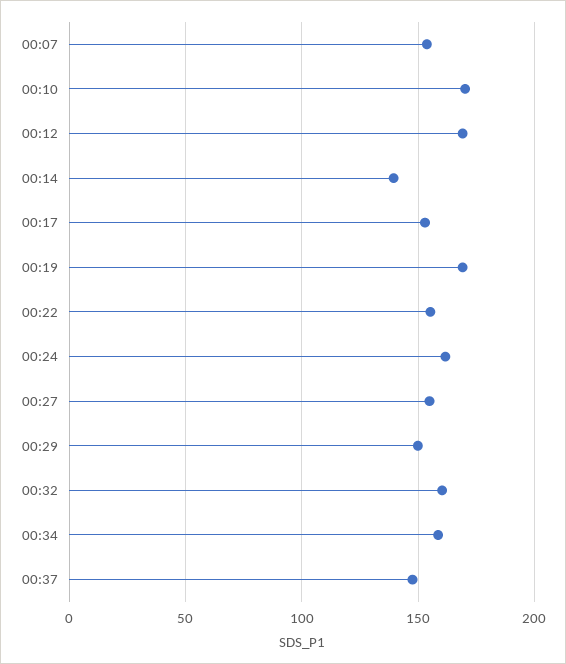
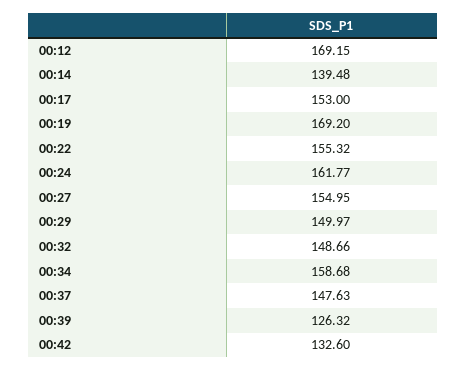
00:07: 155 -> none
00:10: 170 -> none
00:32: 160 -> 148.66
00:39: none -> 126.32
00:42: none -> 132.6

